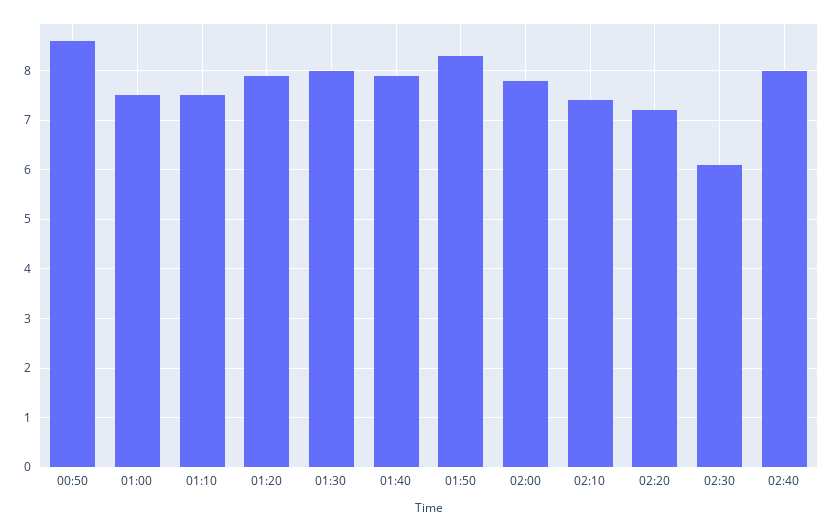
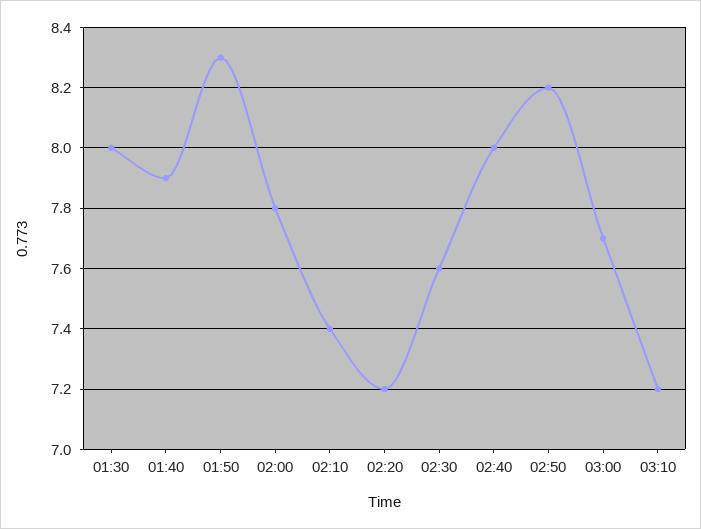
00:50: 8.5 -> none
01:00: 7.5 -> none
01:10: 7.5 -> none
01:20: 8 -> none
02:30: 6 -> 7.6
02:50: none -> 8.2
03:00: none -> 7.7
03:10: none -> 7.2

